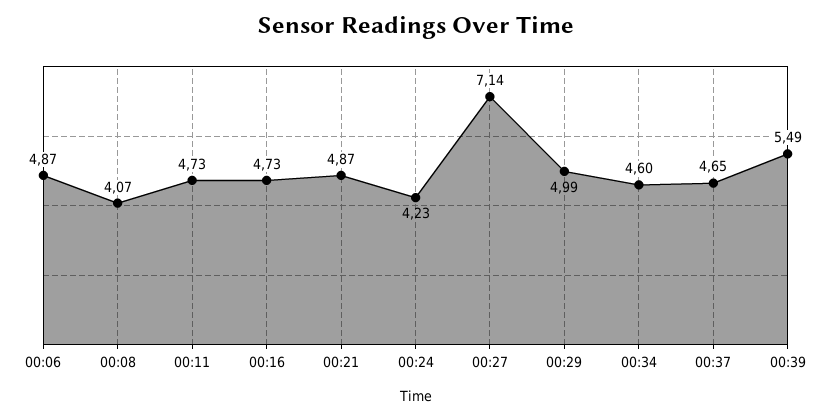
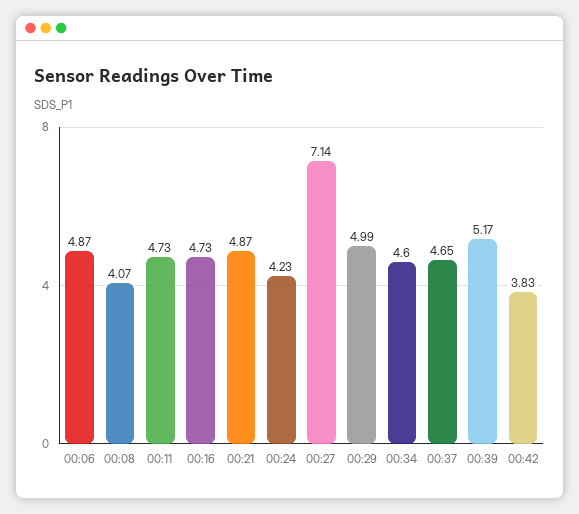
00:39: 5.49 -> 5.17
00:42: none -> 3.83

